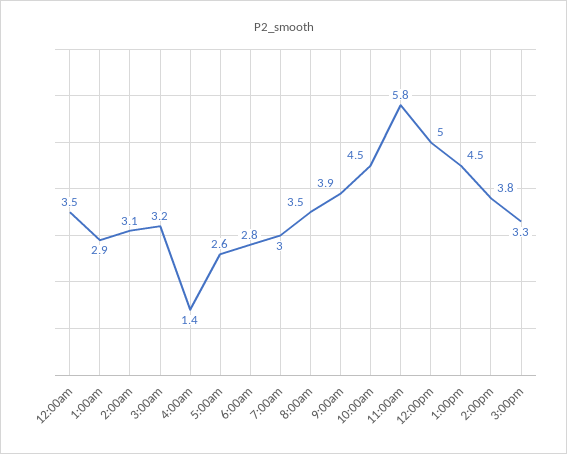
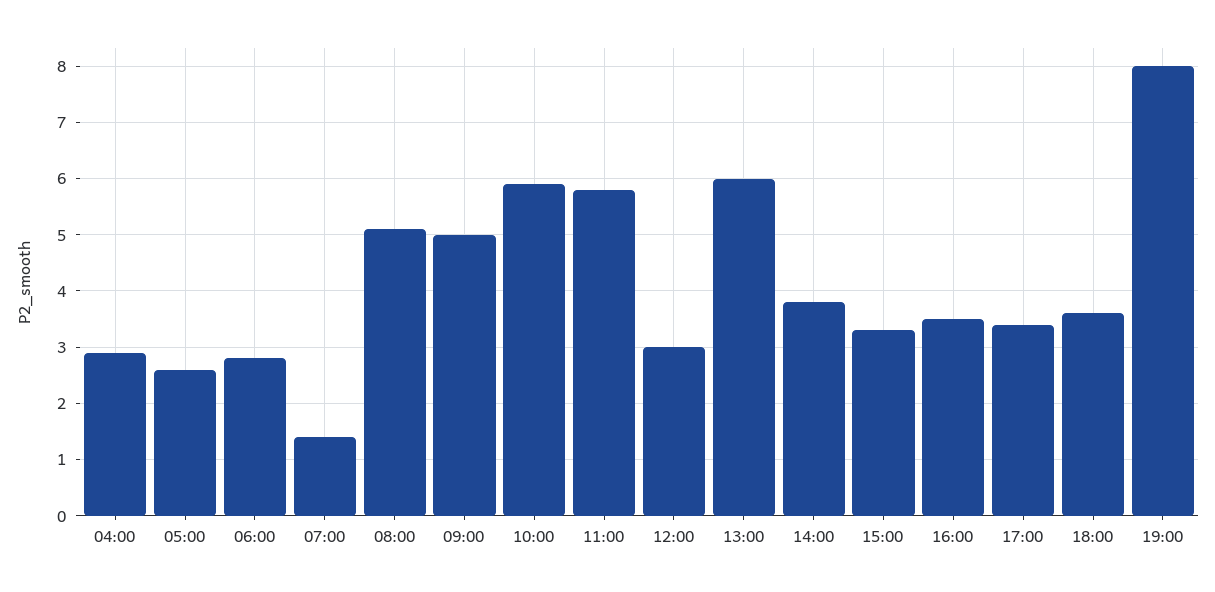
12:00am: 3.5 -> none
1:00am: 2.9 -> none
2:00am: 3.1 -> none
3:00am: 3.2 -> none
4:00am: 1.4 -> 3
7:00am: 3 -> 1.5
8:00am: 3.5 -> 5
9:00am: 3.9 -> 5
10:00am: 4.5 -> 6
12:00pm: 5 -> 3
1:00pm: 4.5 -> 6
16:00: none -> 3.5
17:00: none -> 3.5
18:00: none -> 3.5
19:00: none -> 8

